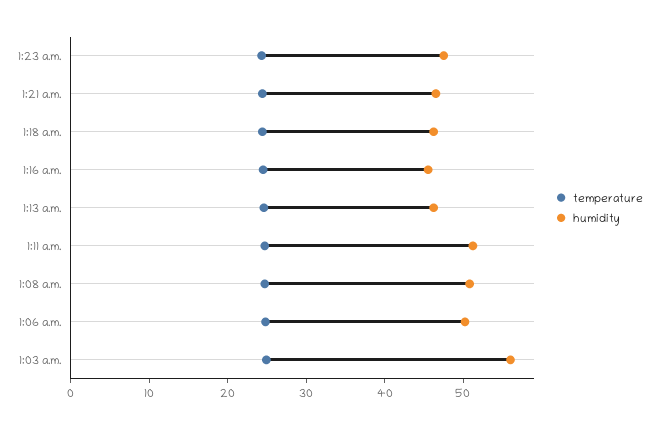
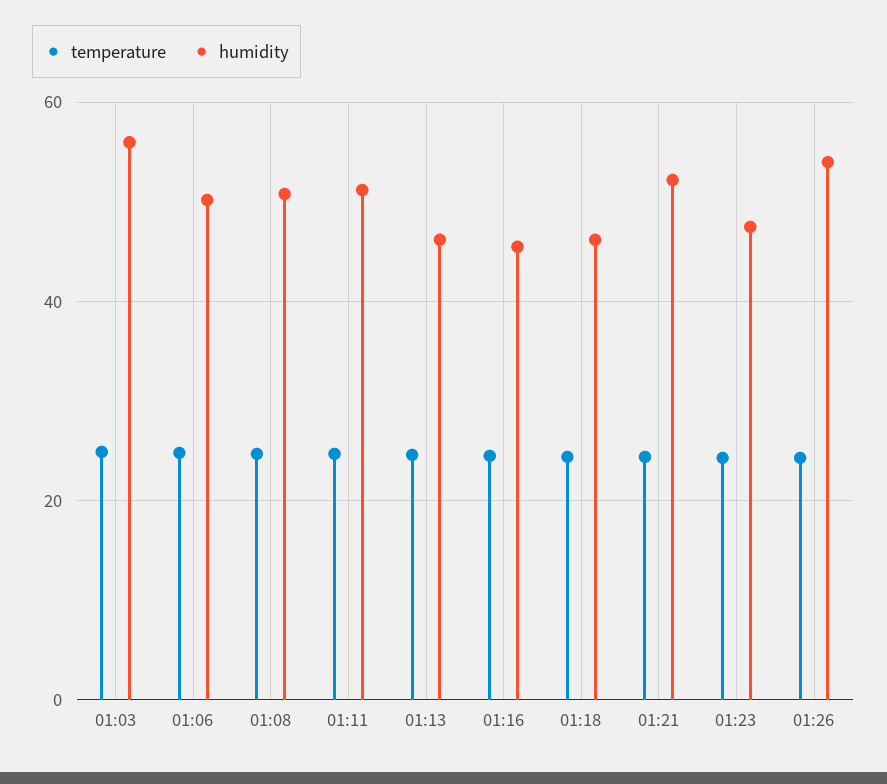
humidity, 1:21 a.m.: 46 -> 52
temperature, 01:26: none -> 24
humidity, 01:26: none -> 54

